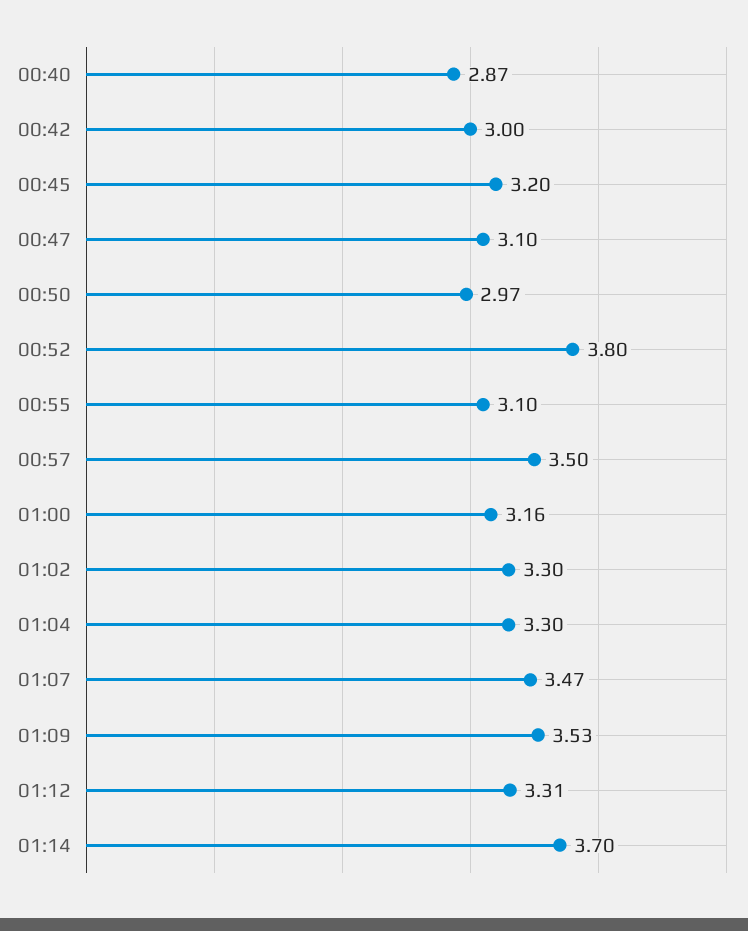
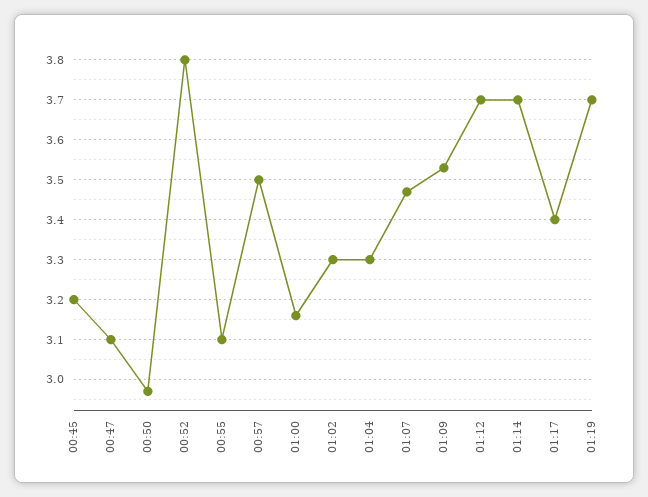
00:40: 2.87 -> none
00:42: 3 -> none
01:12: 3.31 -> 3.7
01:17: none -> 3.4
01:19: none -> 3.7

